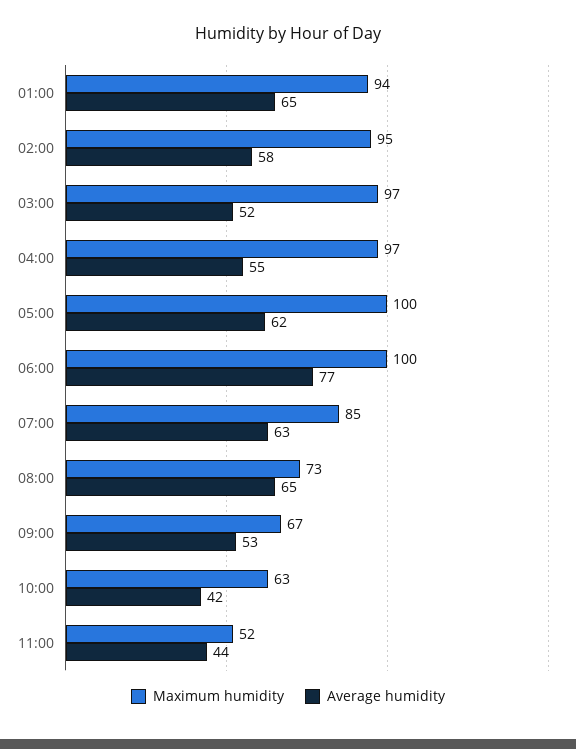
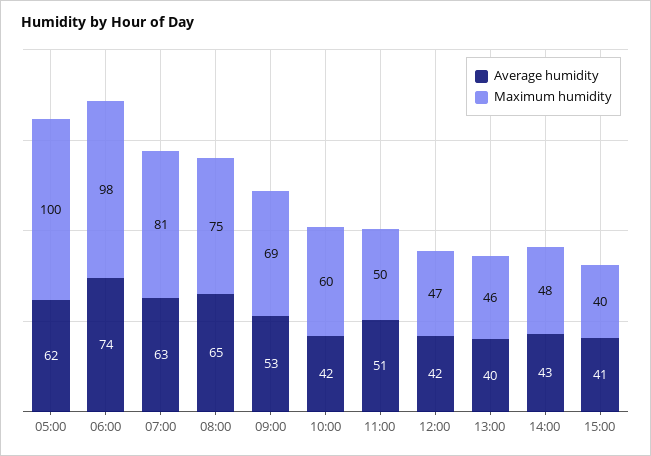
Maximum humidity, 01:00: 94 -> none
Average humidity, 01:00: 65 -> none
Maximum humidity, 02:00: 95 -> none
Average humidity, 02:00: 58 -> none
Maximum humidity, 03:00: 97 -> none
Average humidity, 03:00: 52 -> none
Maximum humidity, 04:00: 97 -> none
Average humidity, 04:00: 55 -> none
Maximum humidity, 06:00: 100 -> 98
Average humidity, 06:00: 77 -> 74
Maximum humidity, 07:00: 85 -> 81
Maximum humidity, 08:00: 73 -> 75
Maximum humidity, 09:00: 67 -> 69
Maximum humidity, 10:00: 63 -> 60
Maximum humidity, 11:00: 52 -> 50
Average humidity, 11:00: 44 -> 51
Average humidity, 12:00: none -> 42
Maximum humidity, 12:00: none -> 47
Average humidity, 13:00: none -> 40
Maximum humidity, 13:00: none -> 46
Average humidity, 14:00: none -> 43
Maximum humidity, 14:00: none -> 48
Average humidity, 15:00: none -> 41
Maximum humidity, 15:00: none -> 40

